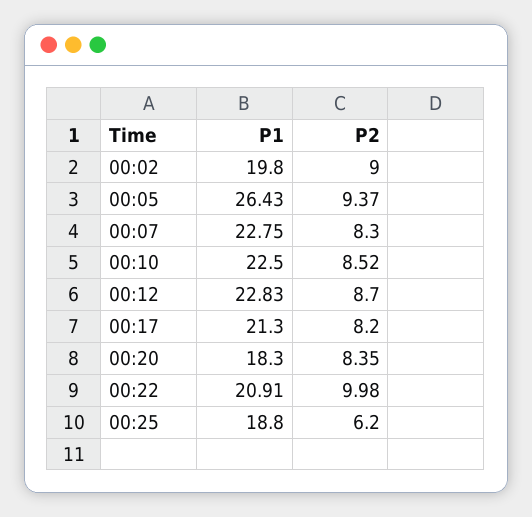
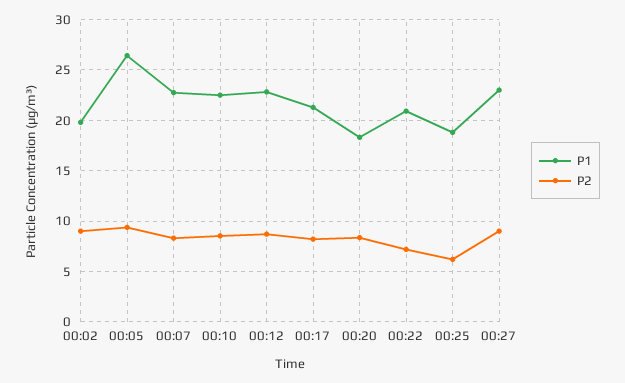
P2, 00:22: 9.98 -> 7
P1, 00:27: none -> 23
P2, 00:27: none -> 9

